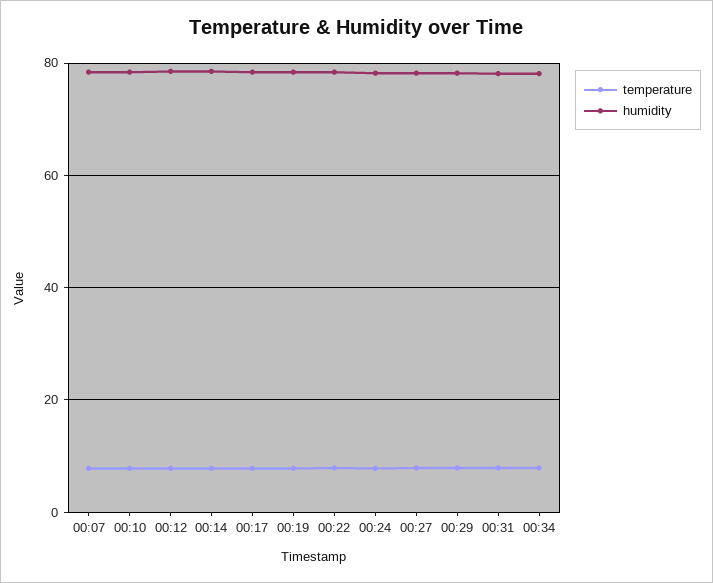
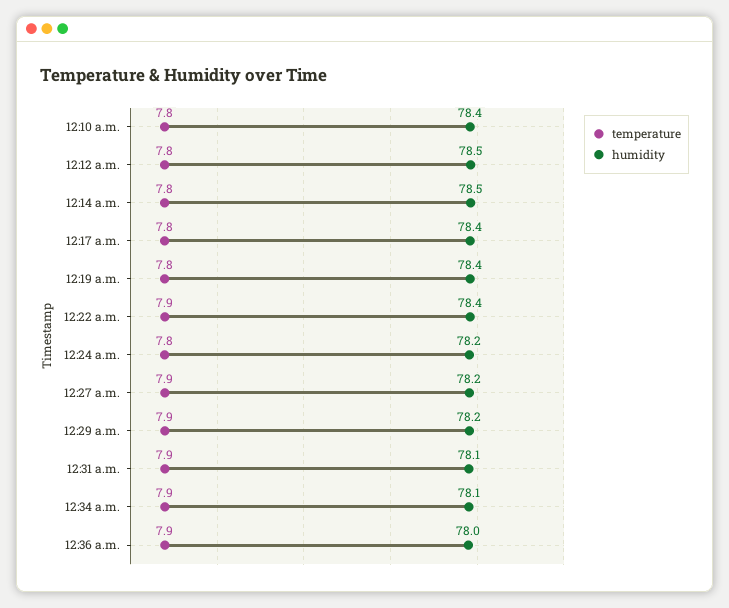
temperature, 00:07: 8 -> none
humidity, 00:07: 78 -> none
temperature, 12:36 a.m.: none -> 7.9
humidity, 12:36 a.m.: none -> 78

